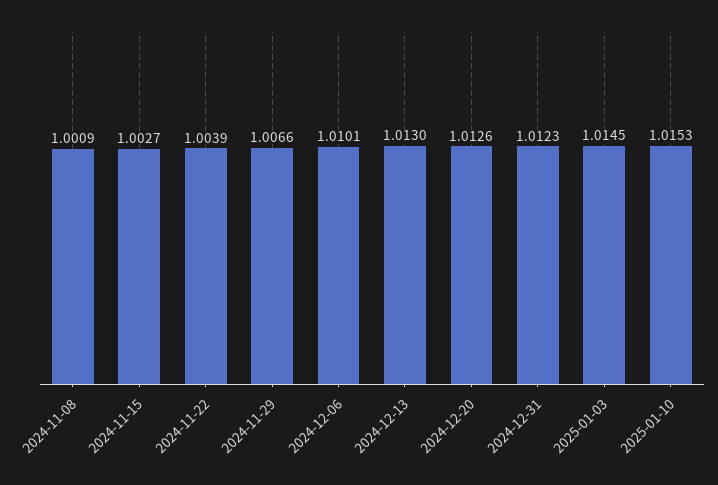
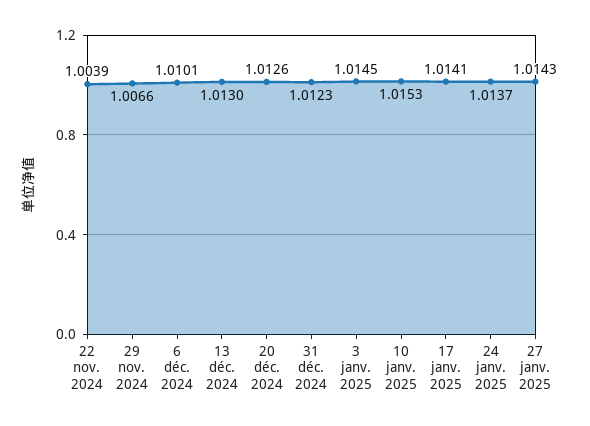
2024-11-08: 1.0009 -> none
2024-11-15: 1.0027 -> none
17 janv. 2025: none -> 1.0141
24 janv. 2025: none -> 1.0137
27 janv. 2025: none -> 1.0143

